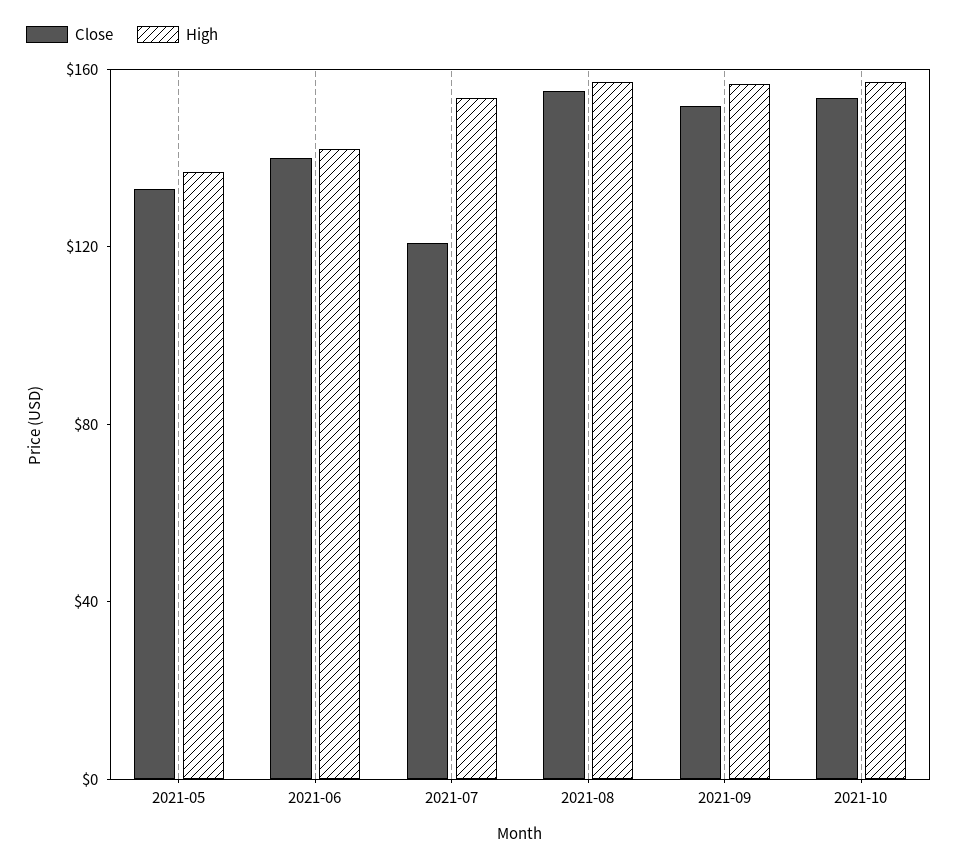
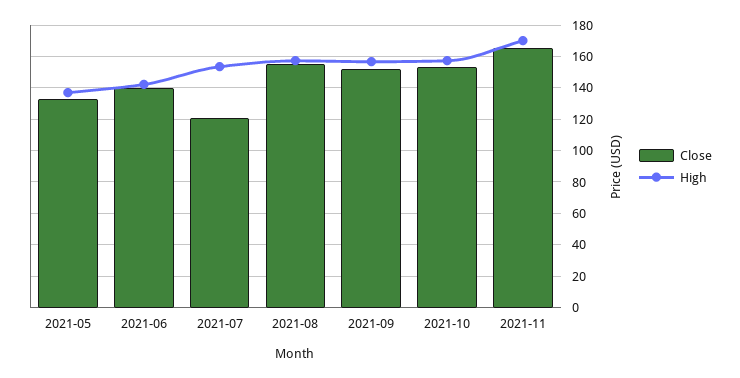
Close, 2021-11: none -> 165
High, 2021-11: none -> 170

